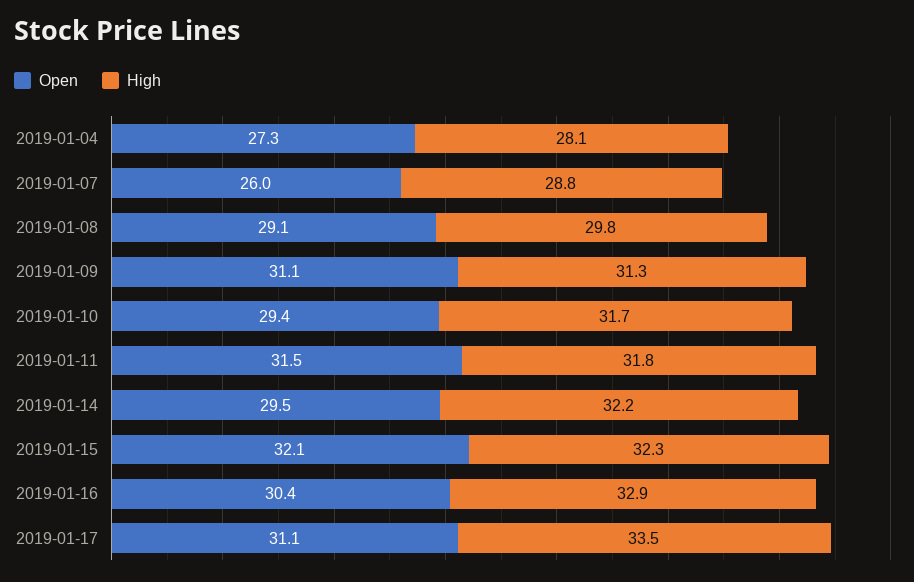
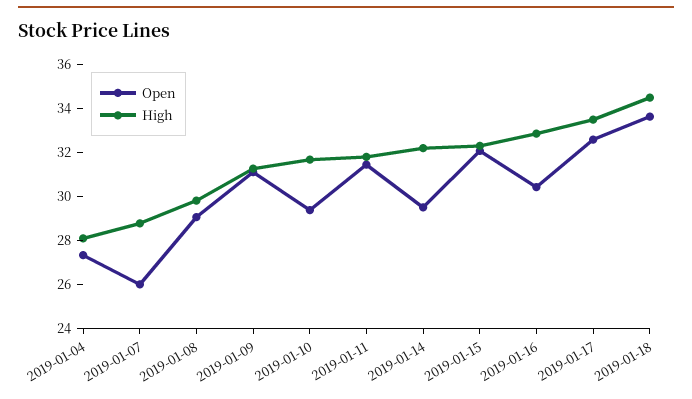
Open, 2019-01-17: 31.1 -> 32.5
Open, 2019-01-18: none -> 33.5
High, 2019-01-18: none -> 34.5

